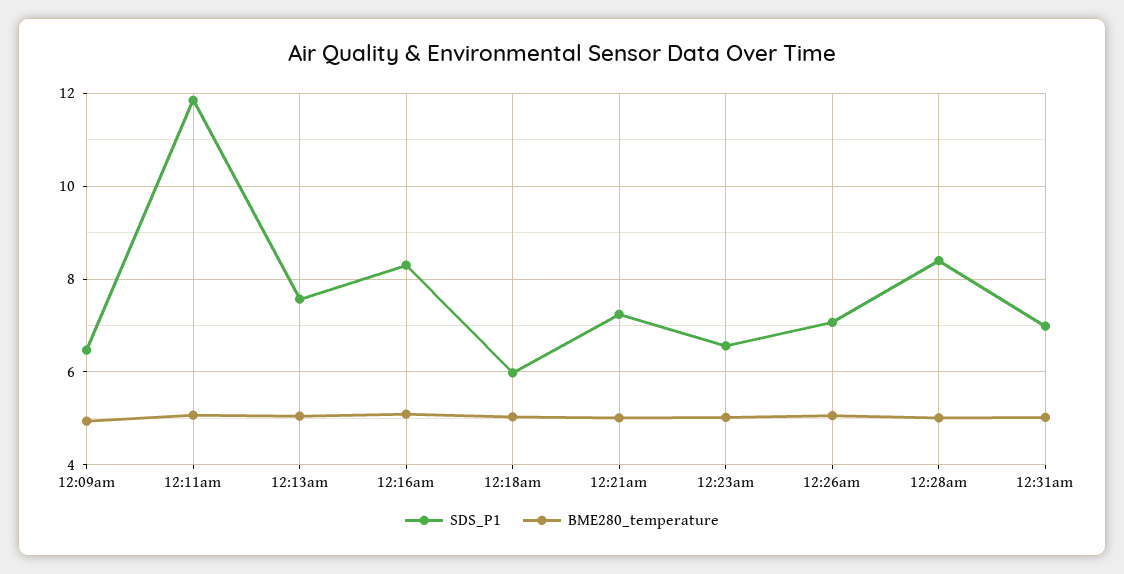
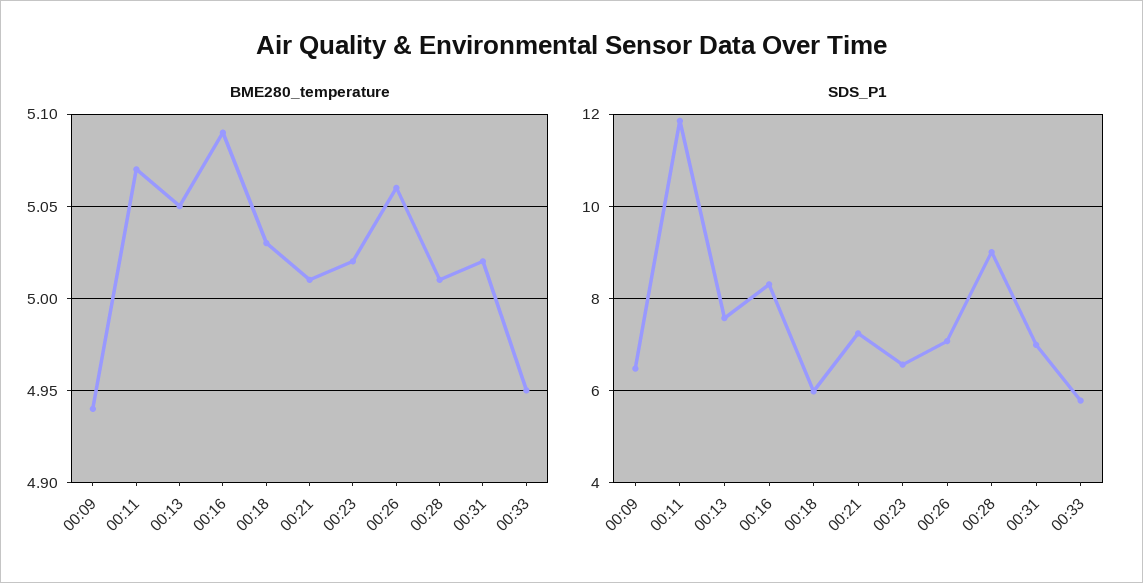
SDS_P1, 12:28am: 8.4 -> 9
BME280_temperature, 00:33: none -> 4.95
SDS_P1, 00:33: none -> 5.8

